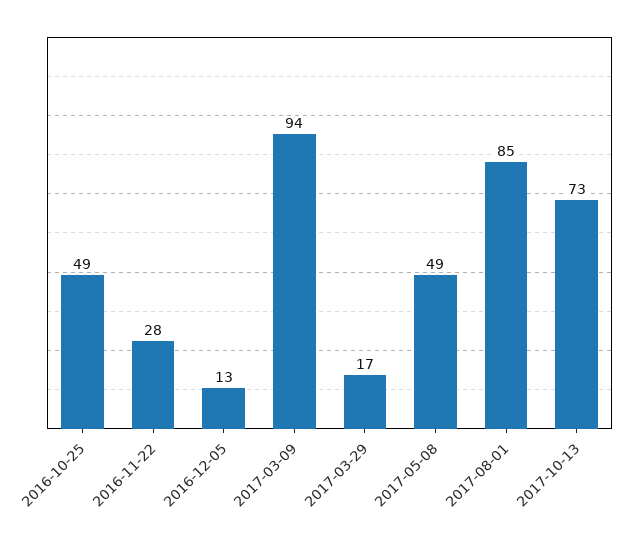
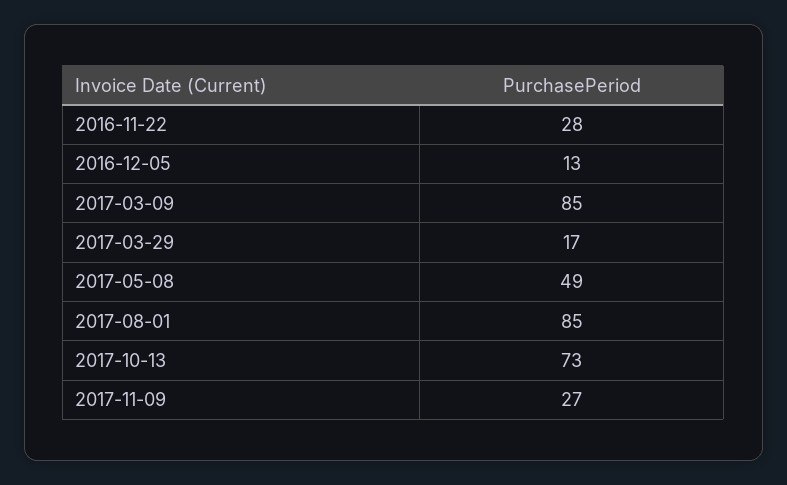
2016-10-25: 49 -> none
2017-03-09: 94 -> 85
2017-11-09: none -> 27

